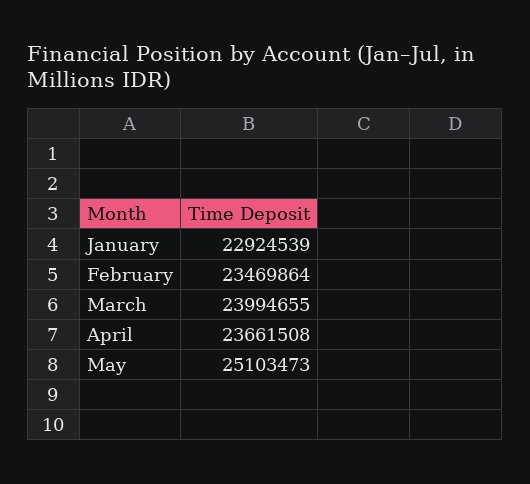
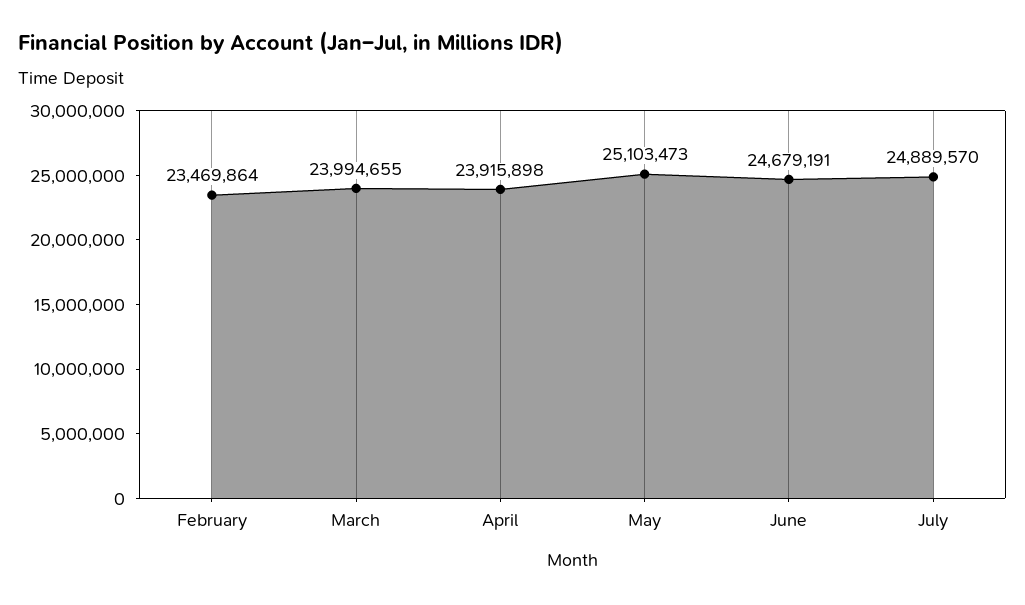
January: 22924539 -> none
April: 23661508 -> 23915898
June: none -> 24679191
July: none -> 24889570

